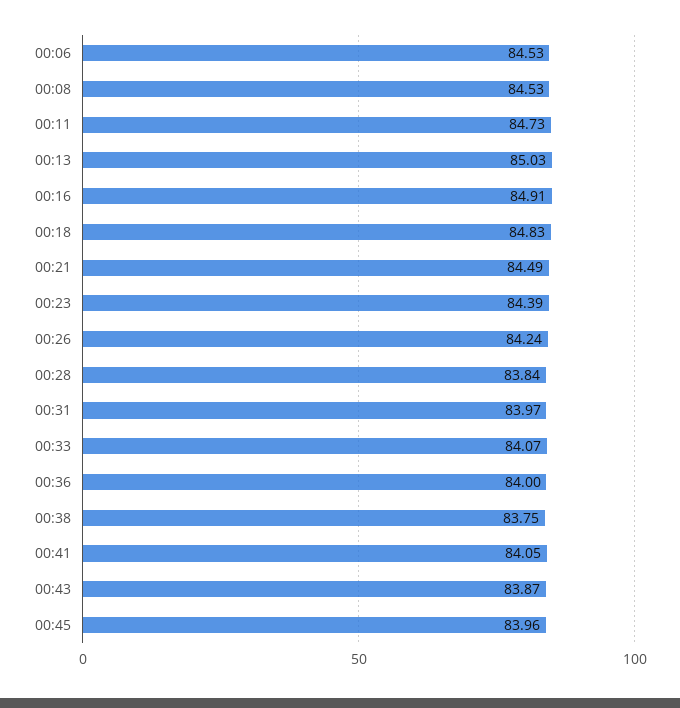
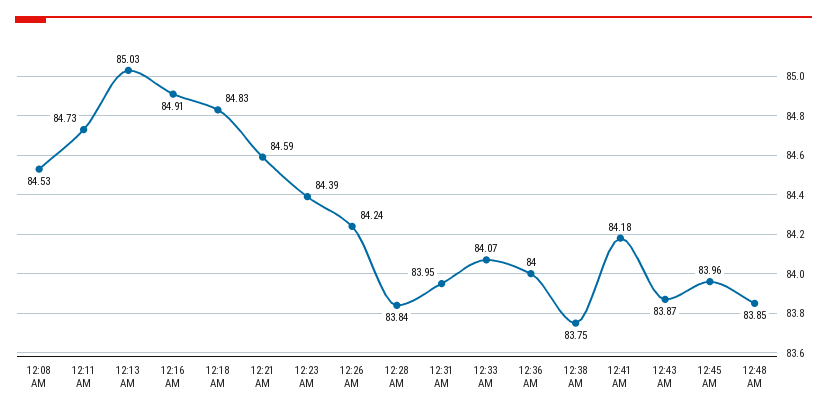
00:06: 84.53 -> none
00:21: 84.49 -> 84.59
00:31: 83.97 -> 83.95
00:41: 84.05 -> 84.18
12:48 AM: none -> 83.85

